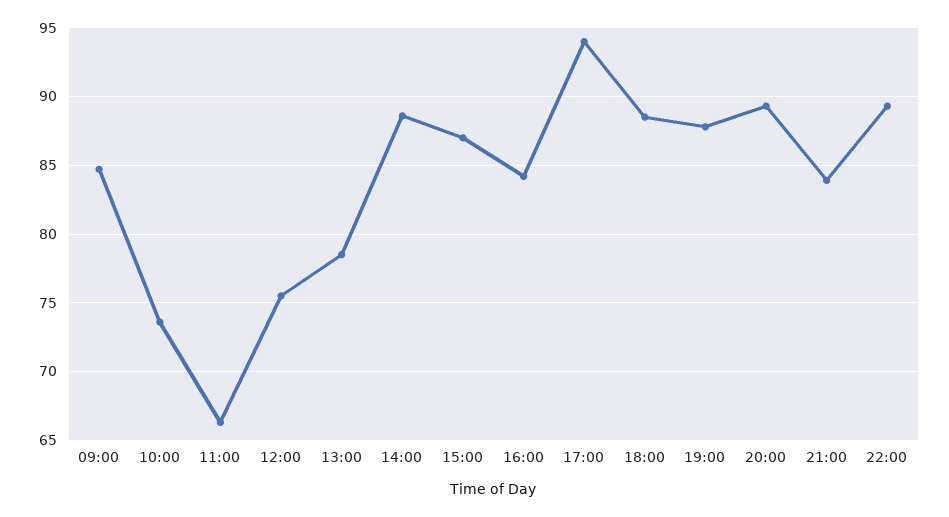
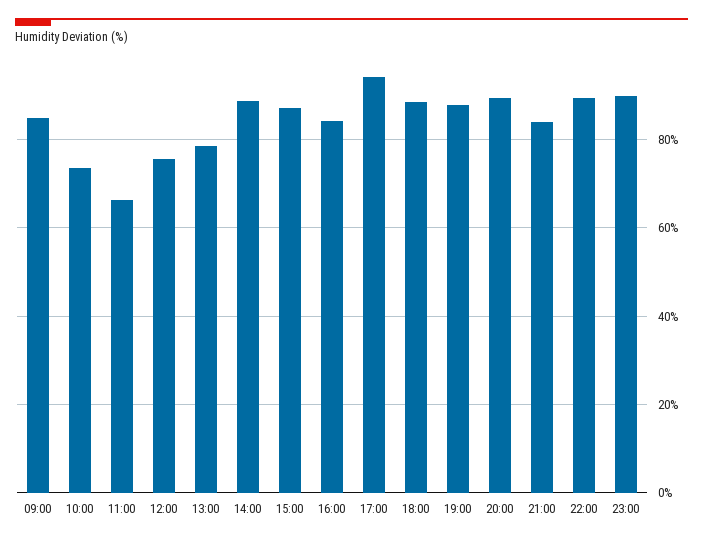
23:00: none -> 90

